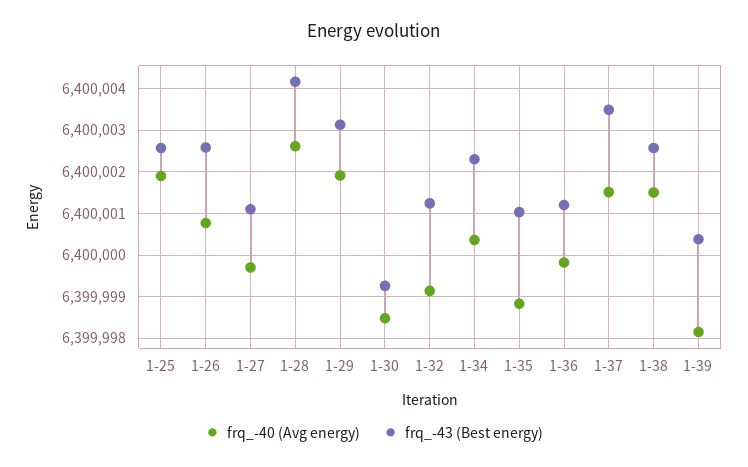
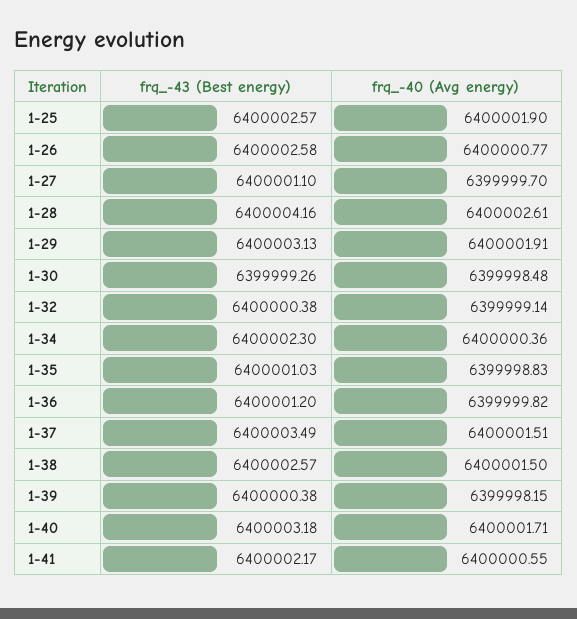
frq_-43 (Best energy), 1-32: 6400001.2 -> 6400000.38
frq_-43 (Best energy), 1-40: none -> 6400003.18
frq_-40 (Avg energy), 1-40: none -> 6400001.71
frq_-43 (Best energy), 1-41: none -> 6400002.17
frq_-40 (Avg energy), 1-41: none -> 6400000.55

